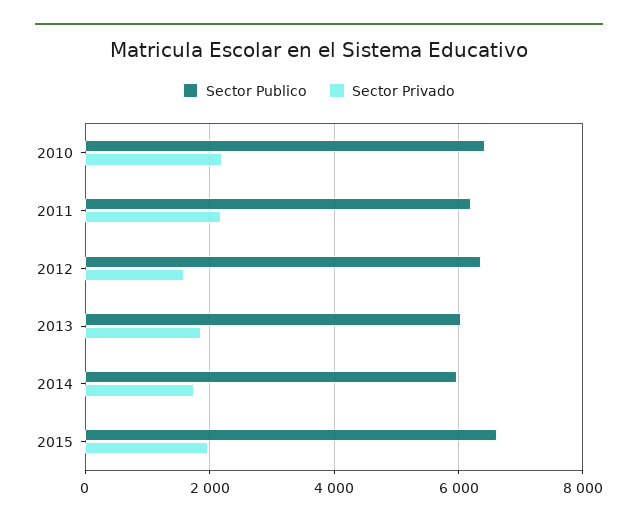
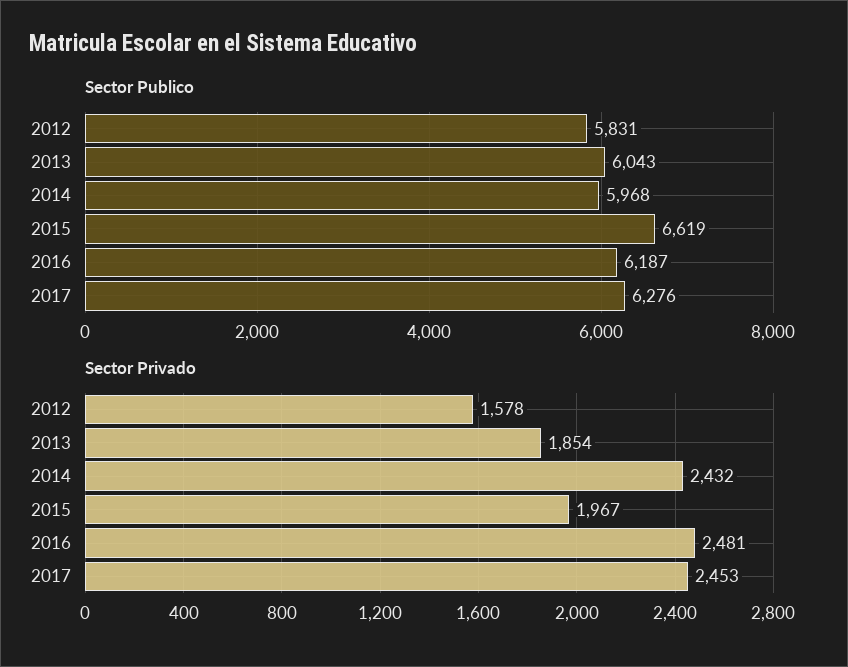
Sector Publico, 2010: 6400 -> none
Sector Privado, 2010: 2200 -> none
Sector Publico, 2011: 6200 -> none
Sector Privado, 2011: 2200 -> none
Sector Publico, 2012: 6400 -> 5831
Sector Privado, 2014: 1800 -> 2432
Sector Publico, 2016: none -> 6187
Sector Publico, 2017: none -> 6276
Sector Privado, 2016: none -> 2481
Sector Privado, 2017: none -> 2453

